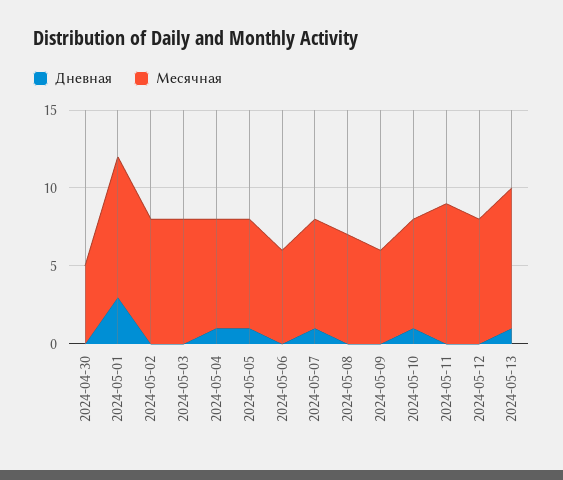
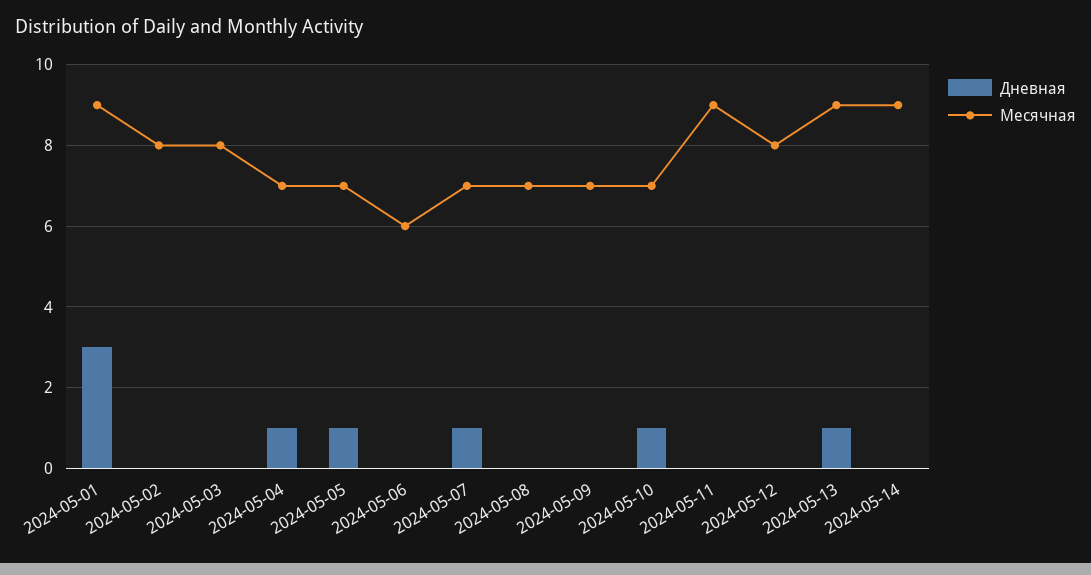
Дневная, 2024-04-30: 0 -> none
Месячная, 2024-04-30: 5 -> none
Месячная, 2024-05-09: 6 -> 7
Дневная, 2024-05-14: none -> 0
Месячная, 2024-05-14: none -> 9

